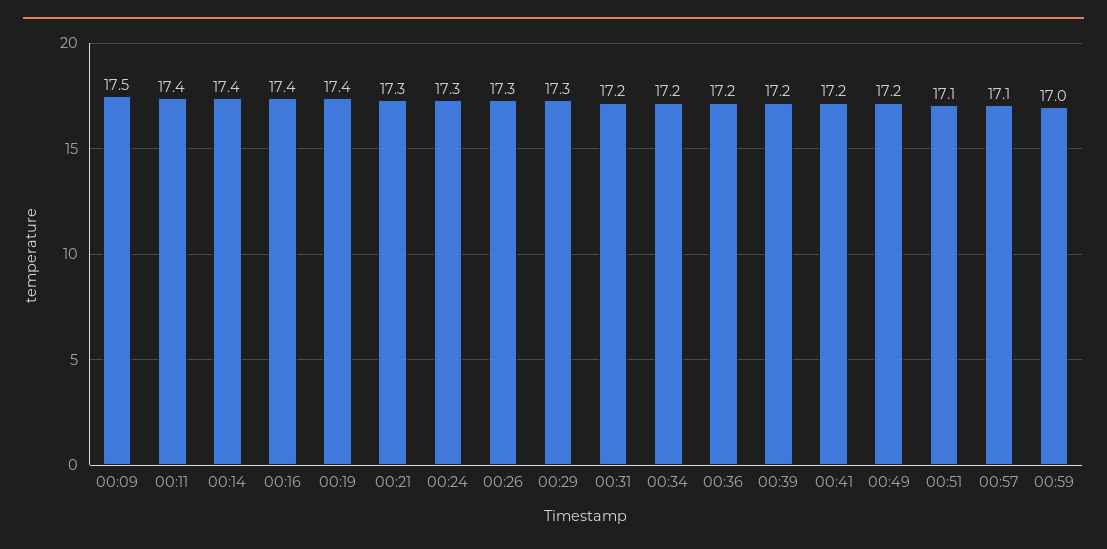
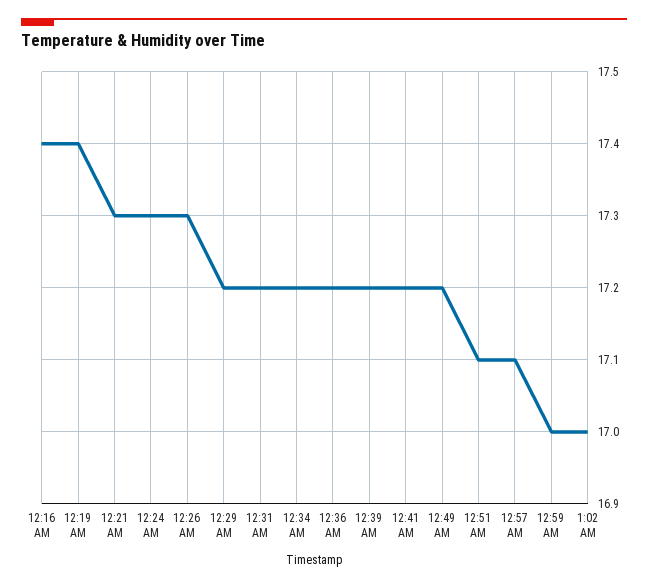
00:09: 17.5 -> none
00:11: 17.4 -> none
00:14: 17.4 -> none
00:29: 17.3 -> 17.2
1:02 AM: none -> 17

